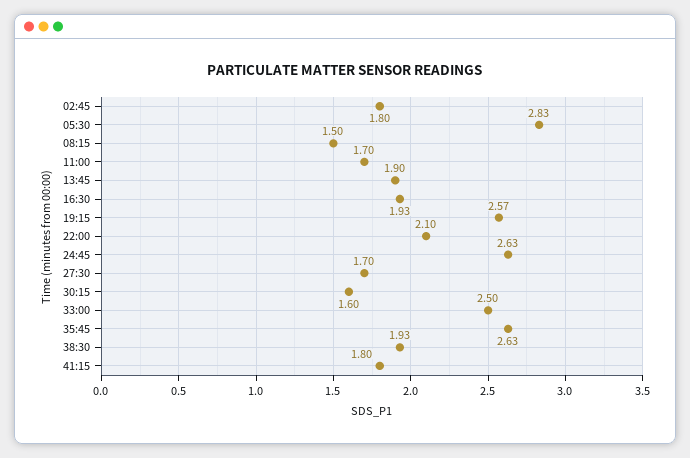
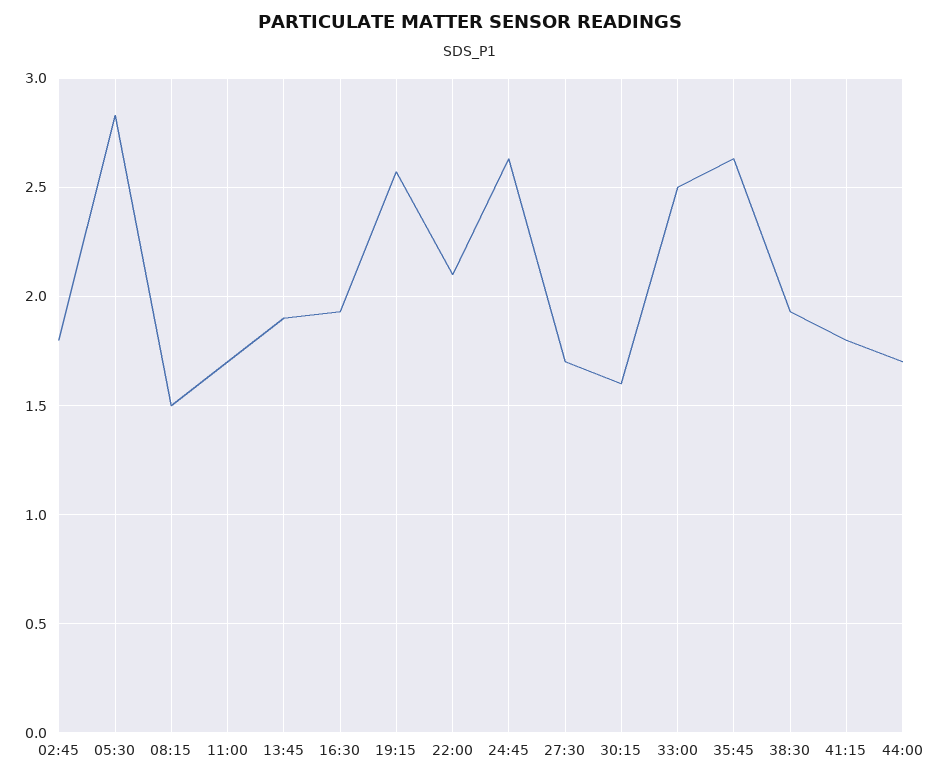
44:00: none -> 1.7

